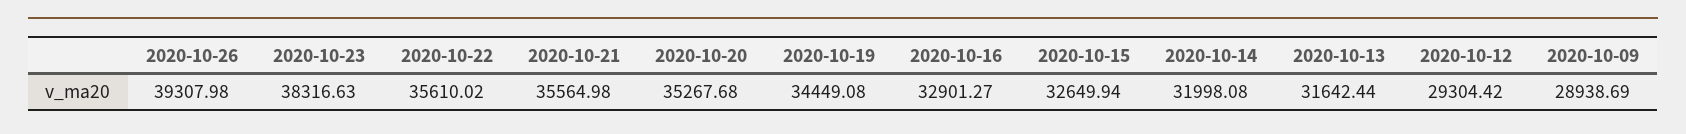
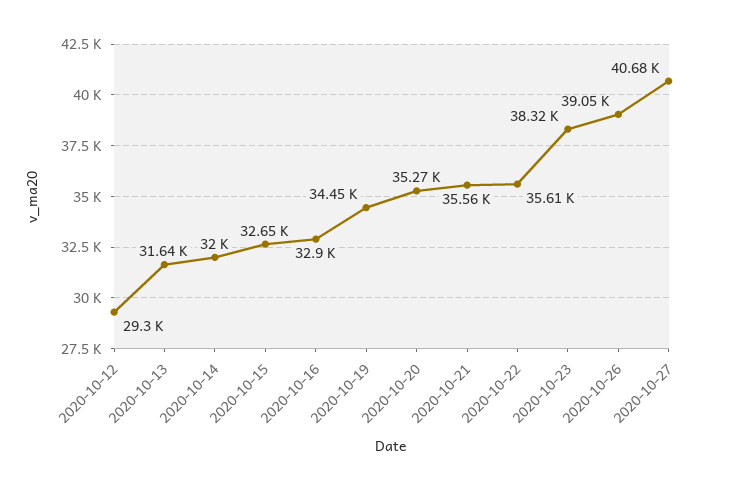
2020-10-26: 39307.98 -> 39050
2020-10-09: 28938.69 -> none
2020-10-27: none -> 40680

